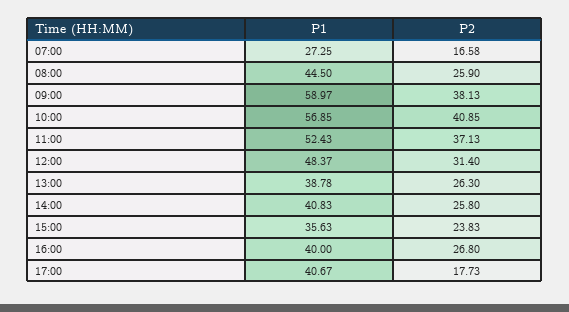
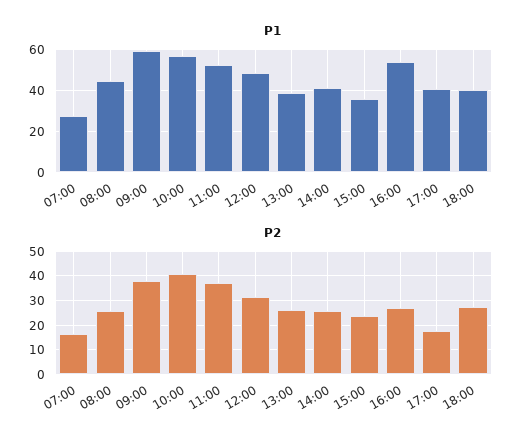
P1, 16:00: 40 -> 55
P1, 18:00: none -> 40
P2, 18:00: none -> 27.5

